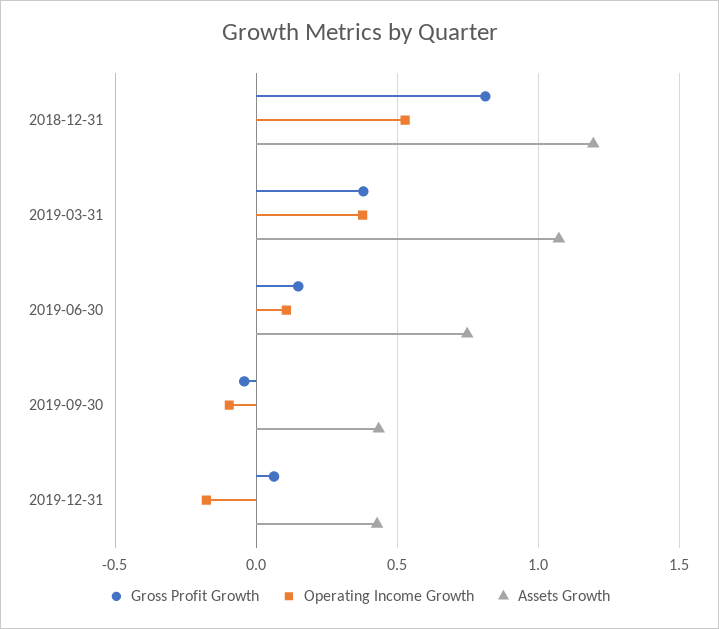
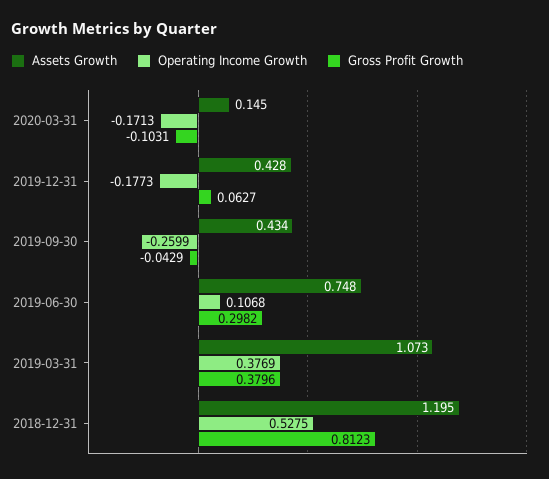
Gross Profit Growth, 2019-06-30: 0.15 -> 0.2982
Operating Income Growth, 2019-09-30: -0.1 -> -0.2599
Assets Growth, 2020-03-31: none -> 0.145
Operating Income Growth, 2020-03-31: none -> -0.1713
Gross Profit Growth, 2020-03-31: none -> -0.1031

